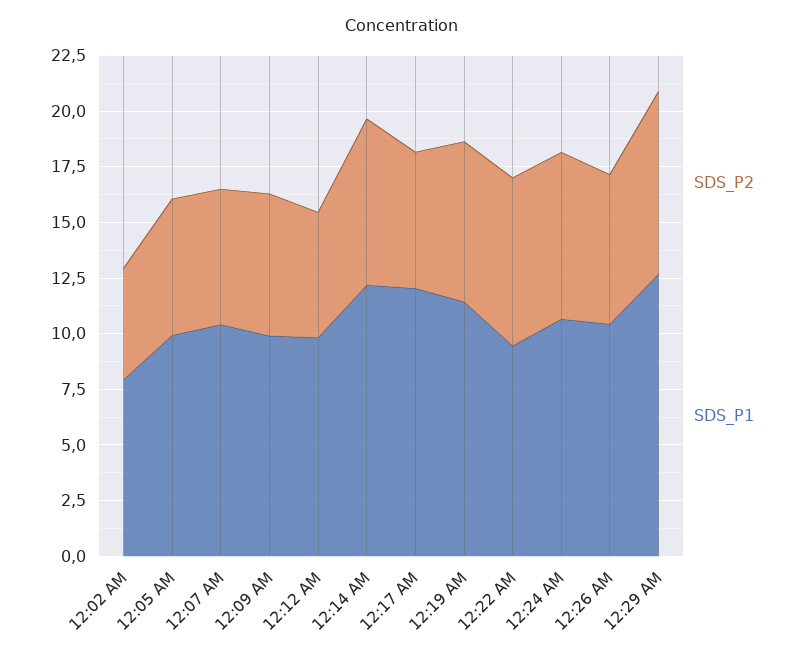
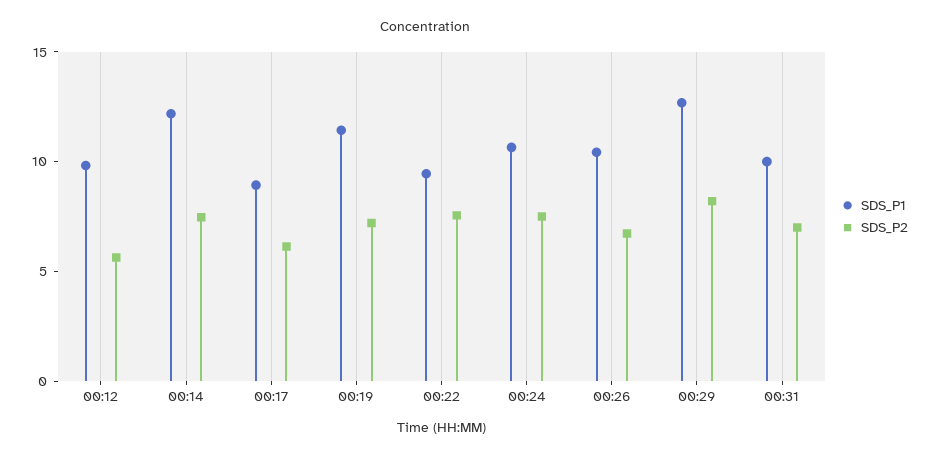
SDS_P2, 12:02 AM: 5 -> none
SDS_P1, 12:02 AM: 8 -> none
SDS_P2, 12:05 AM: 6 -> none
SDS_P1, 12:05 AM: 10 -> none
SDS_P2, 12:07 AM: 6 -> none
SDS_P1, 12:07 AM: 10.5 -> none
SDS_P2, 12:09 AM: 6.5 -> none
SDS_P1, 12:09 AM: 10 -> none
SDS_P1, 12:17 AM: 12 -> 9
SDS_P1, 00:31: none -> 10
SDS_P2, 00:31: none -> 7

